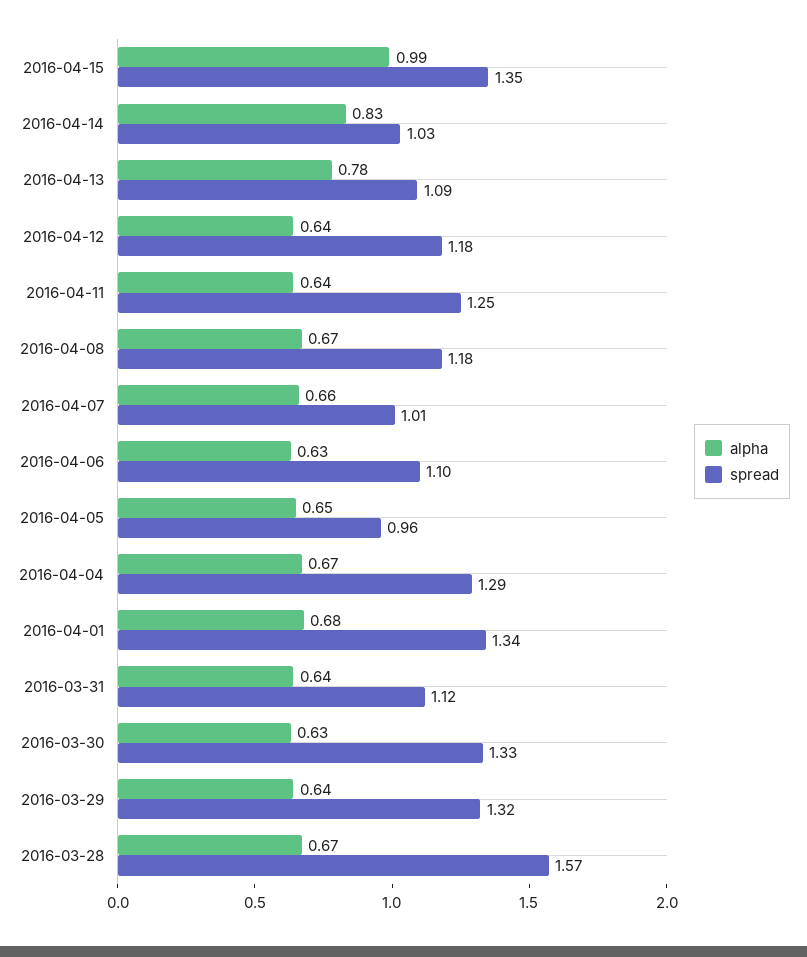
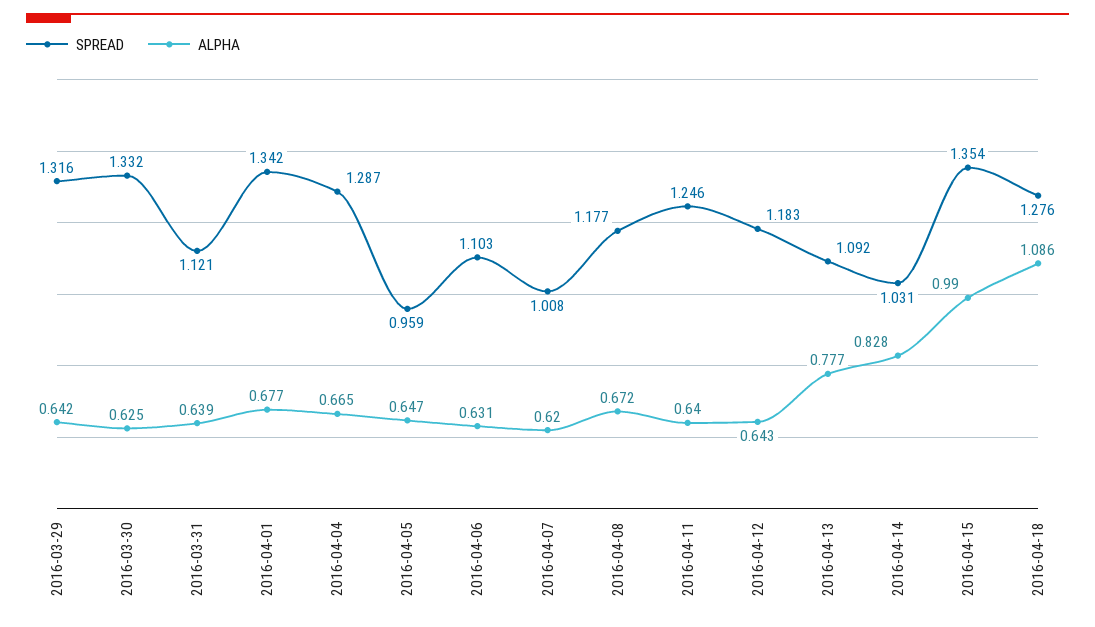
alpha, 2016-04-07: 0.66 -> 0.62
alpha, 2016-03-28: 0.67 -> none
spread, 2016-03-28: 1.57 -> none
spread, 2016-04-18: none -> 1.276
alpha, 2016-04-18: none -> 1.086

